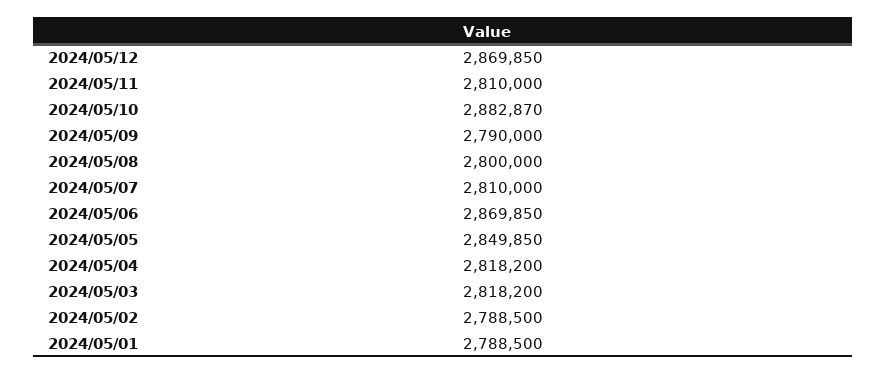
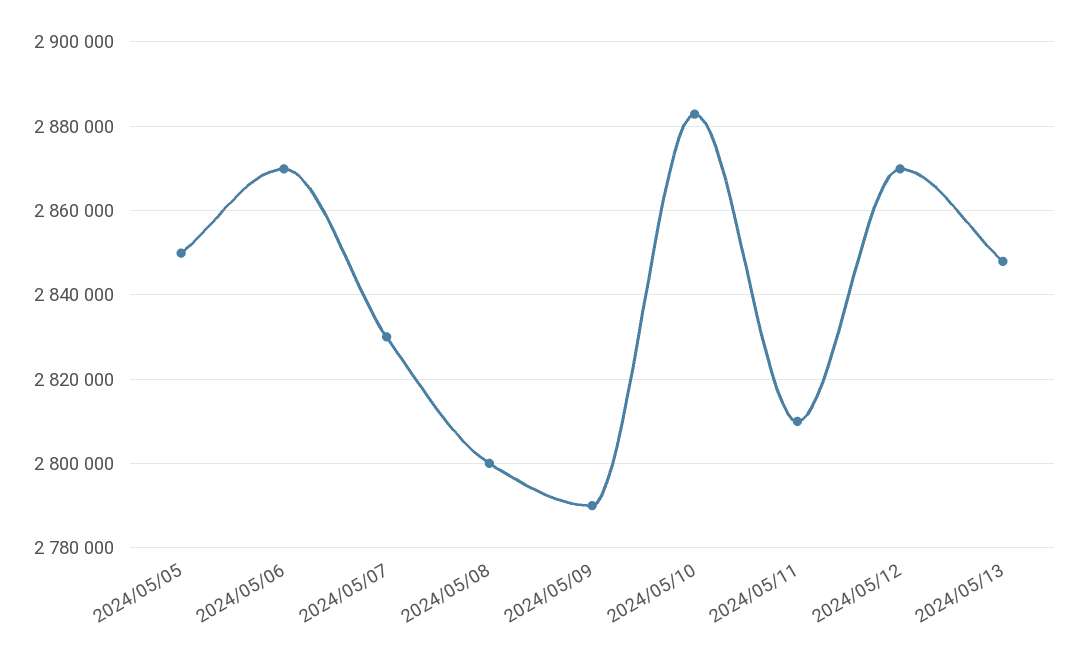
2024/05/07: 2810000 -> 2830000
2024/05/04: 2818200 -> none
2024/05/03: 2818200 -> none
2024/05/02: 2788500 -> none
2024/05/01: 2788500 -> none
2024/05/13: none -> 2848000

